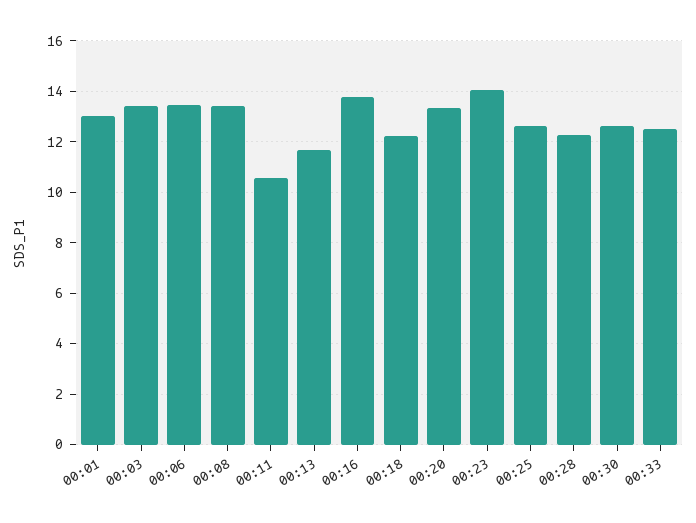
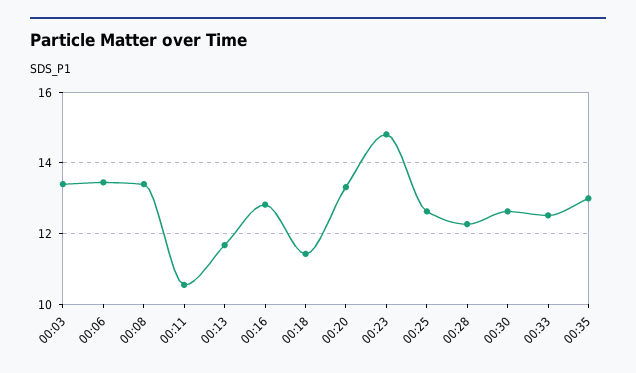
00:01: 13 -> none
00:16: 13.75 -> 12.8
00:18: 12.25 -> 11.4
00:23: 14 -> 14.8
00:35: none -> 13

